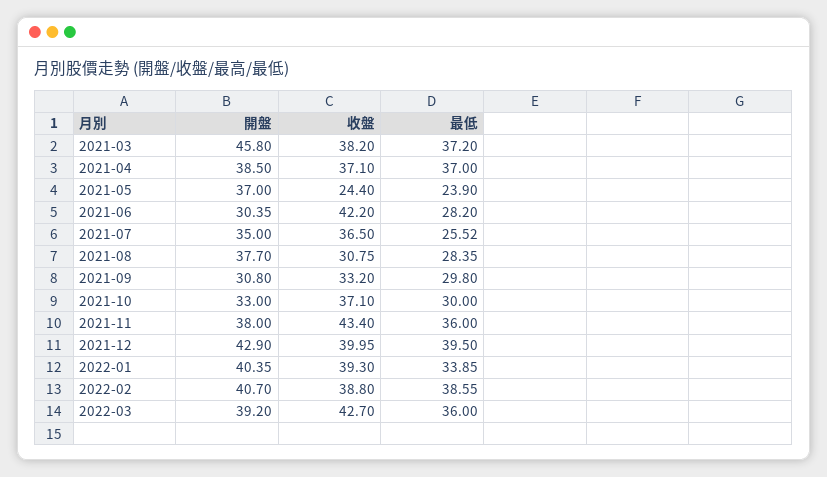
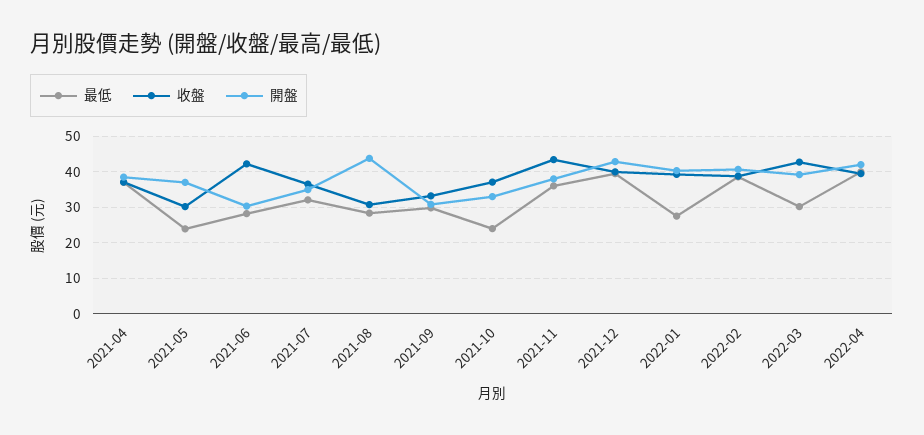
開盤, 2021-03: 45.8 -> none
收盤, 2021-03: 38.2 -> none
最低, 2021-03: 37.2 -> none
收盤, 2021-05: 24.4 -> 30
最低, 2021-07: 25.52 -> 32
開盤, 2021-08: 37.7 -> 44
最低, 2021-10: 30 -> 24
最低, 2022-01: 33.85 -> 28
最低, 2022-03: 36 -> 30
最低, 2022-04: none -> 40
收盤, 2022-04: none -> 40
開盤, 2022-04: none -> 42

